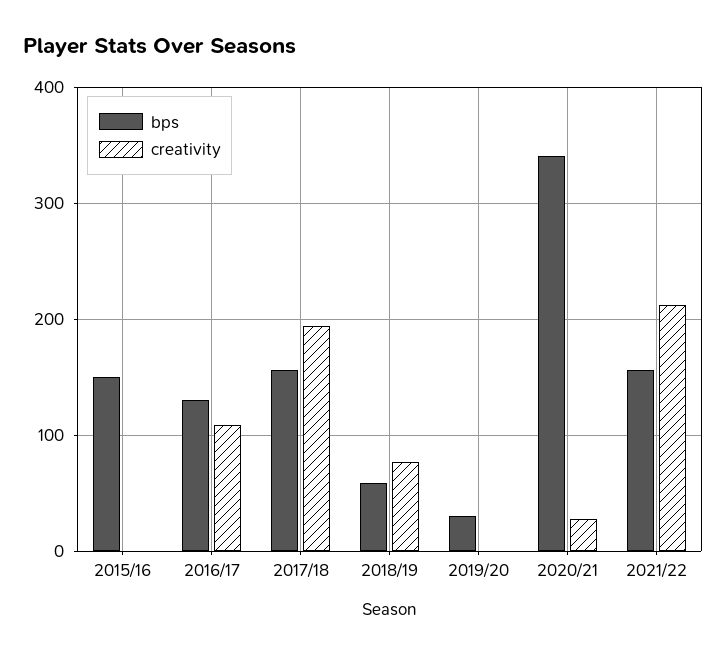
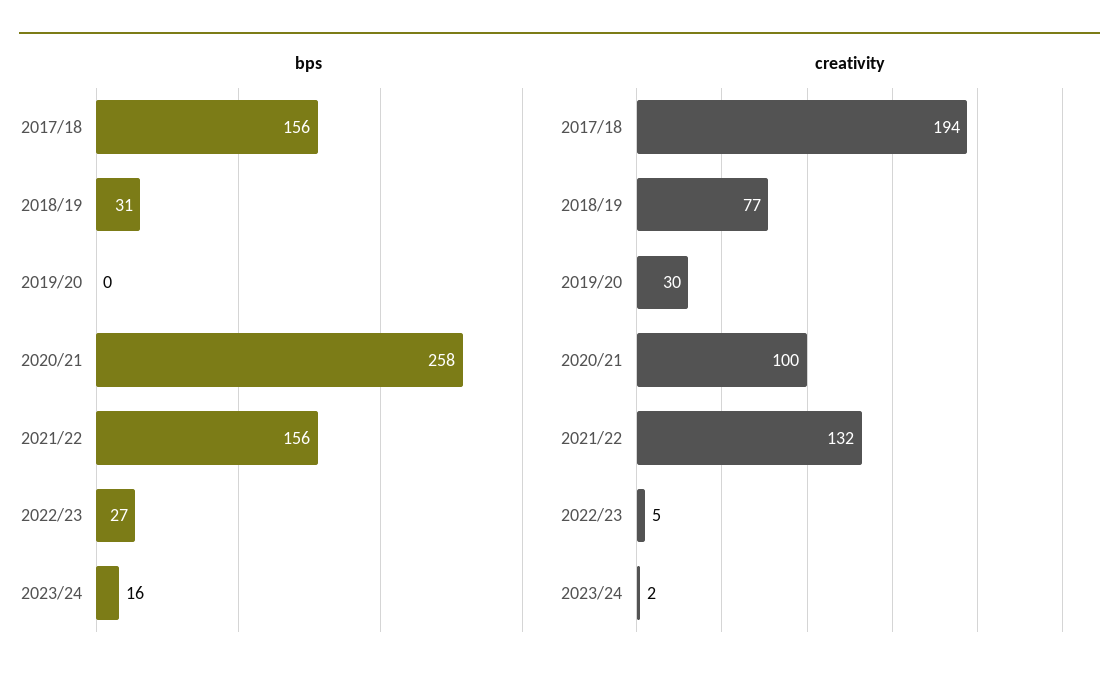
bps, 2015/16: 150 -> none
creativity, 2015/16: 0 -> none
bps, 2016/17: 130 -> none
creativity, 2016/17: 110 -> none
bps, 2018/19: 60 -> 31
bps, 2019/20: 30 -> 0
creativity, 2019/20: 0 -> 30
bps, 2020/21: 340 -> 258
creativity, 2020/21: 30 -> 100
creativity, 2021/22: 210 -> 132
bps, 2022/23: none -> 27
bps, 2023/24: none -> 16
creativity, 2022/23: none -> 5
creativity, 2023/24: none -> 2

